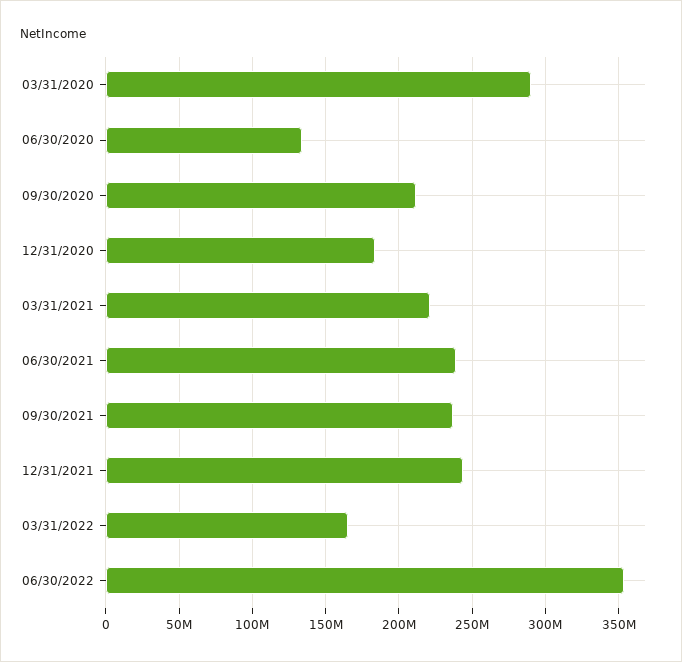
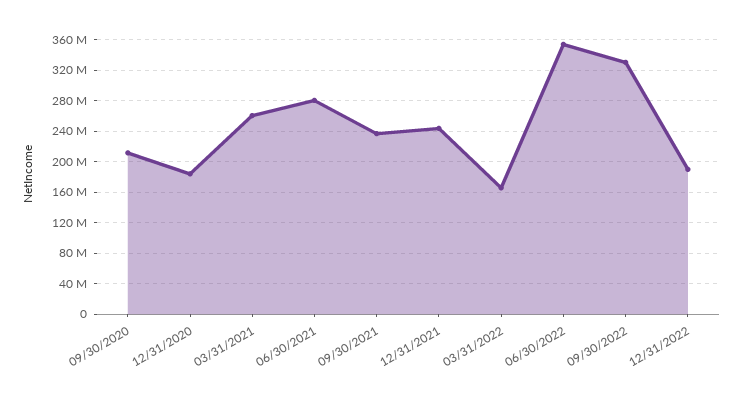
03/31/2020: 290000000 -> none
06/30/2020: 135000000 -> none
03/31/2021: 220000000 -> 260000000
06/30/2021: 240000000 -> 280000000
09/30/2022: none -> 330000000
12/31/2022: none -> 190000000

